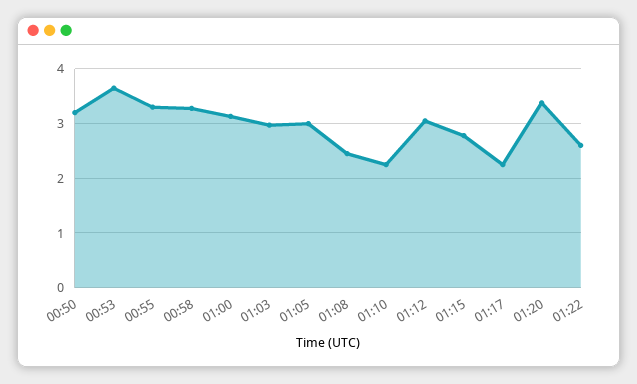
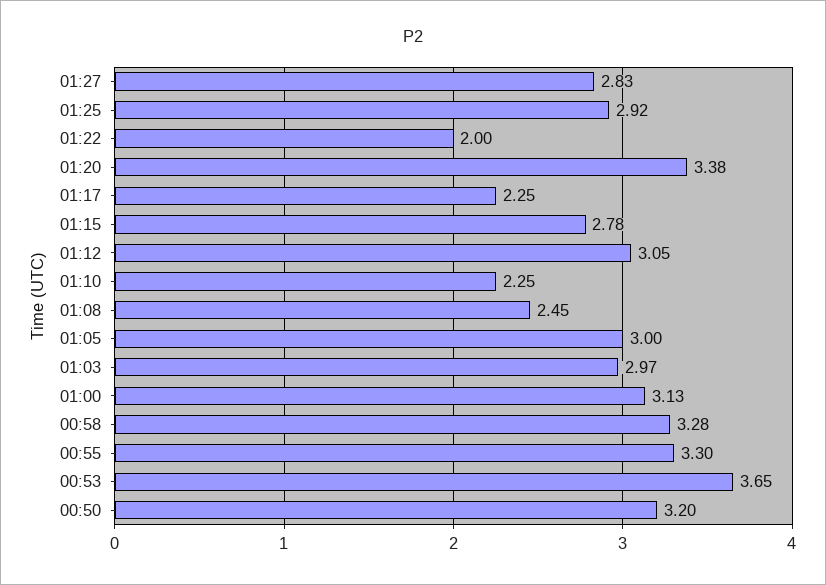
01:22: 2.6 -> 2
01:27: none -> 2.83
01:25: none -> 2.92

